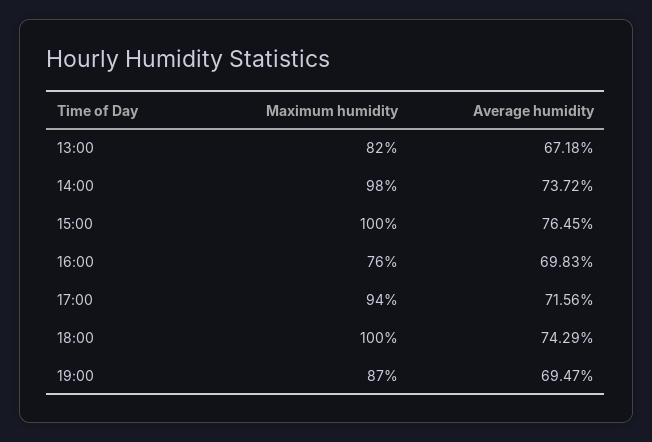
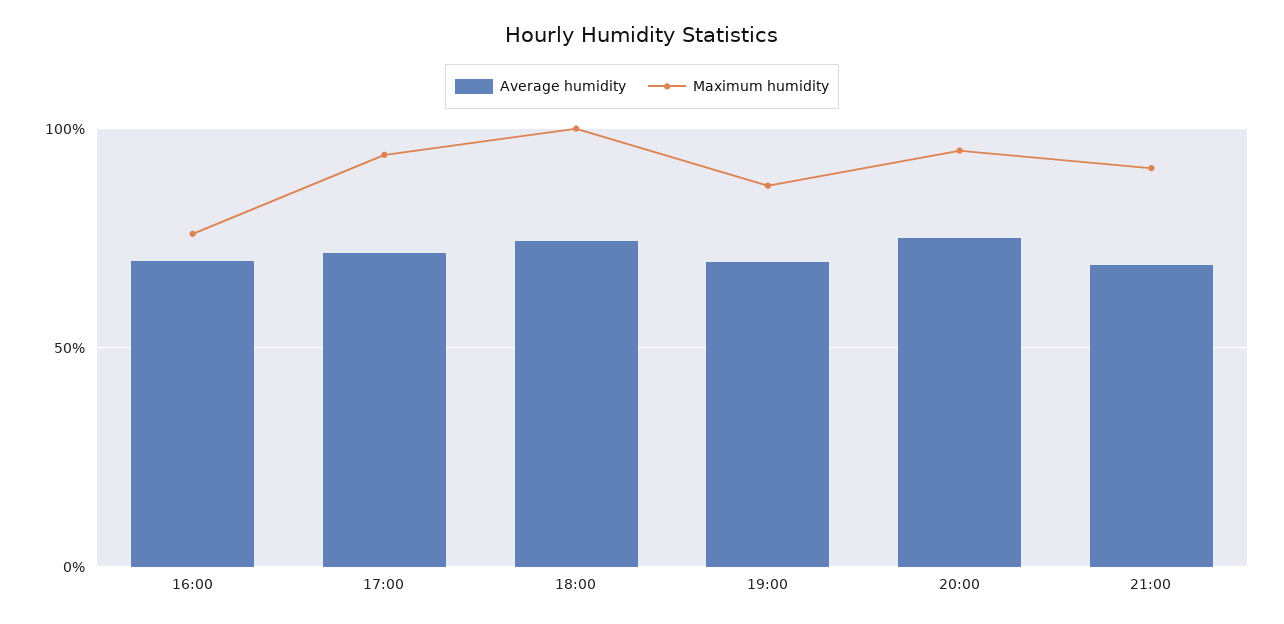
Maximum humidity, 13:00: 82 -> none
Average humidity, 13:00: 67.18 -> none
Maximum humidity, 14:00: 98 -> none
Average humidity, 14:00: 73.72 -> none
Maximum humidity, 15:00: 100 -> none
Average humidity, 15:00: 76.45 -> none
Average humidity, 20:00: none -> 75
Maximum humidity, 20:00: none -> 95
Average humidity, 21:00: none -> 70
Maximum humidity, 21:00: none -> 90

